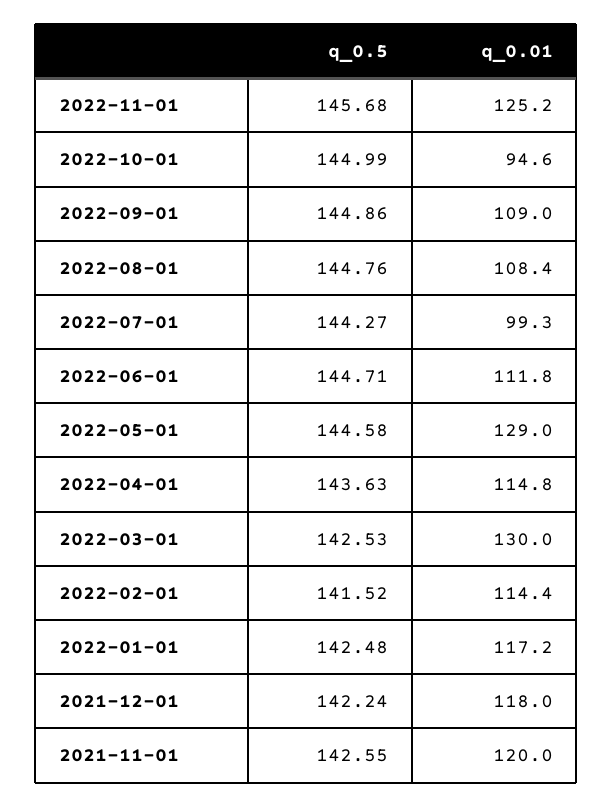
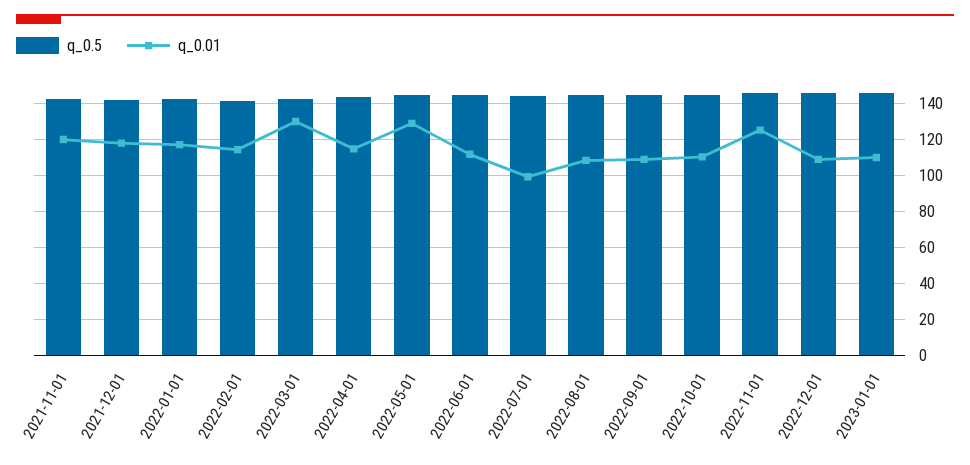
q_0.01, 2022-10-01: 94.6 -> 110
q_0.5, 2022-12-01: none -> 145
q_0.01, 2022-12-01: none -> 110
q_0.5, 2023-01-01: none -> 145
q_0.01, 2023-01-01: none -> 110

